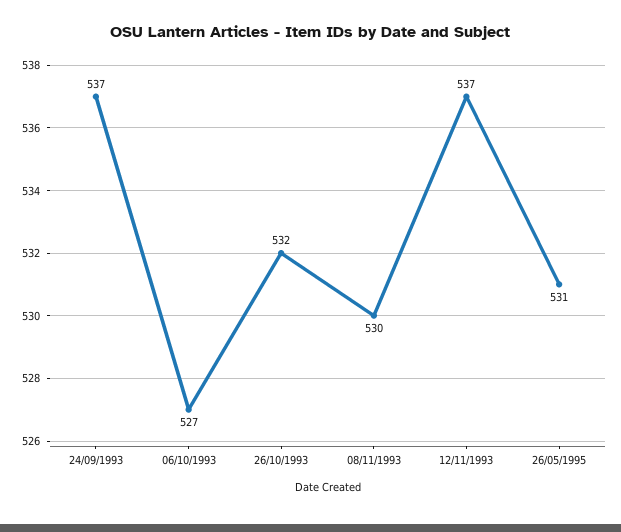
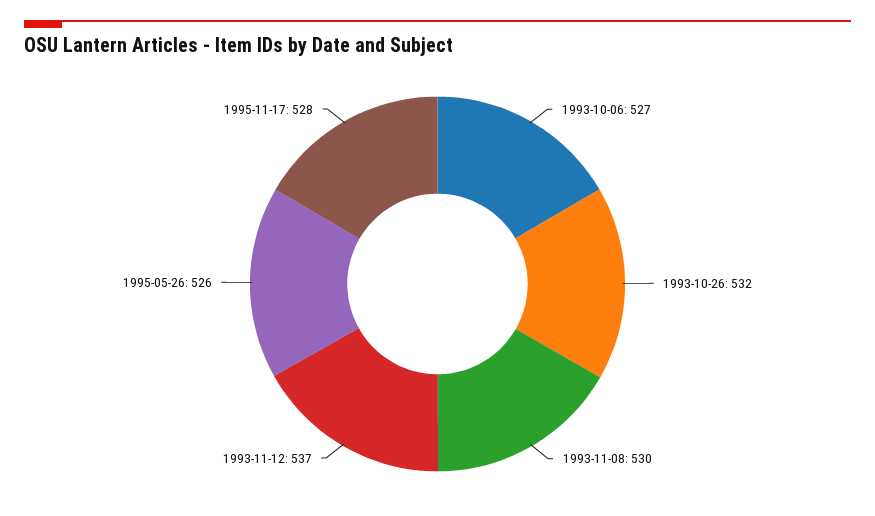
24/09/1993: 537 -> none
26/05/1995: 531 -> 526
1995-11-17: none -> 528

